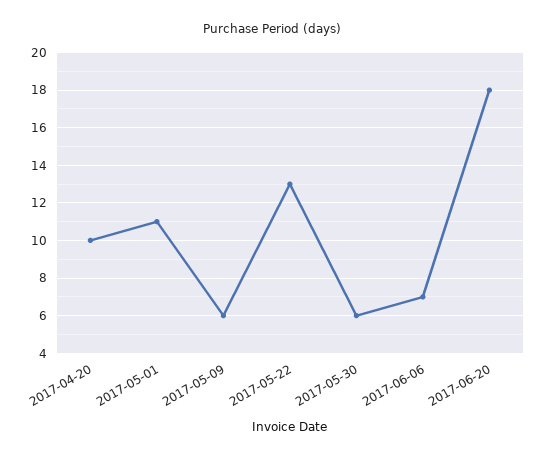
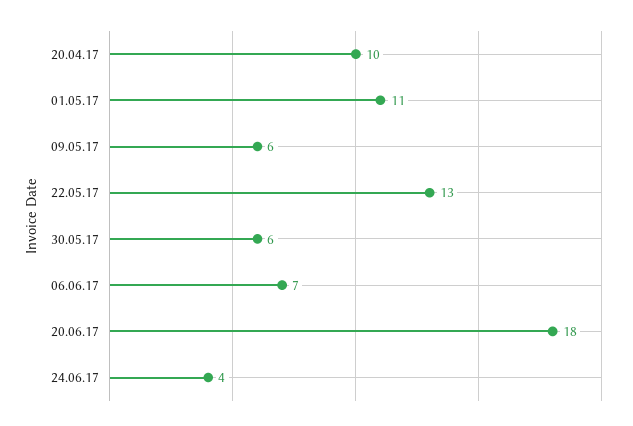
24.06.17: none -> 4

